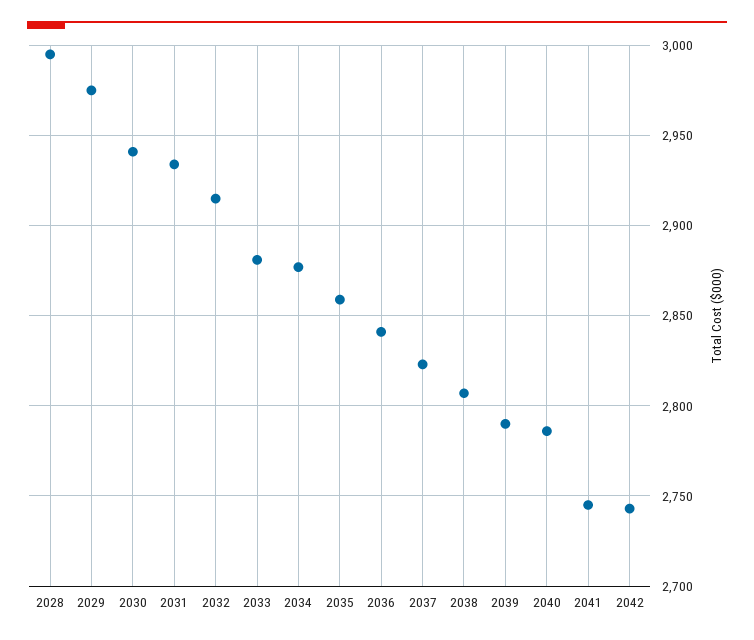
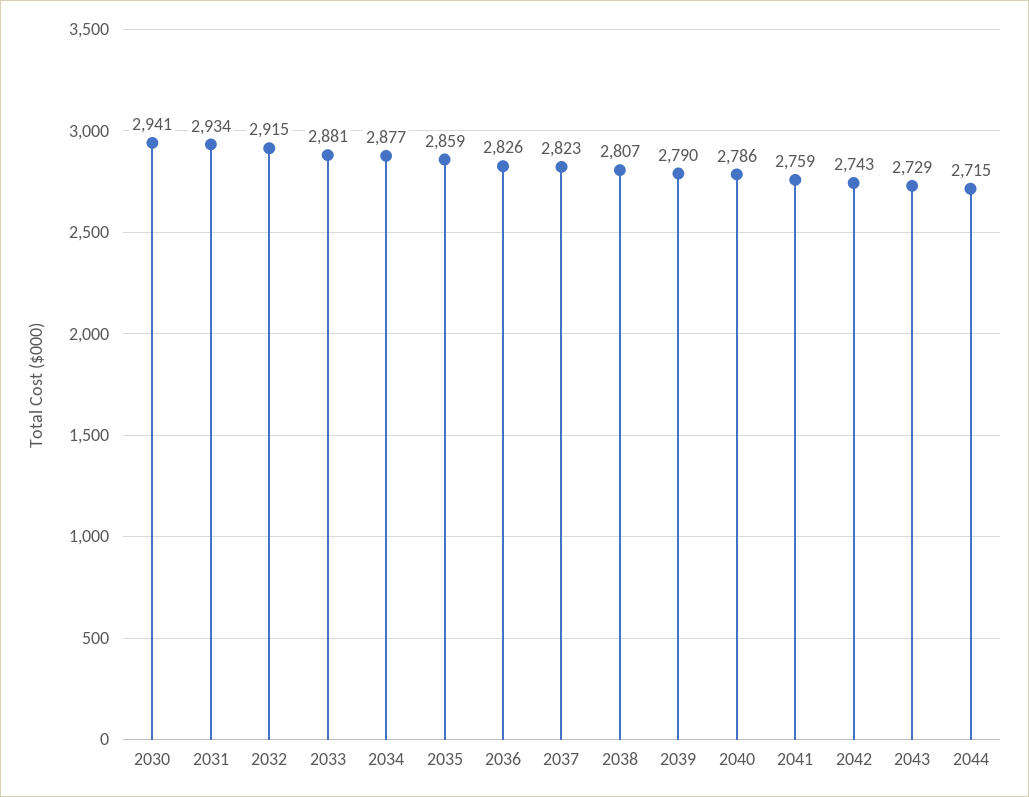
2028: 2995 -> none
2029: 2975 -> none
2036: 2840 -> 2826
2041: 2745 -> 2759
2043: none -> 2729
2044: none -> 2715

